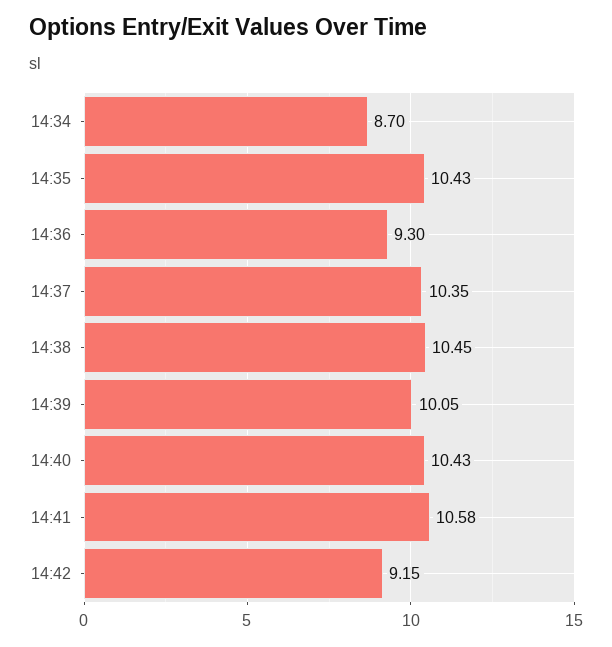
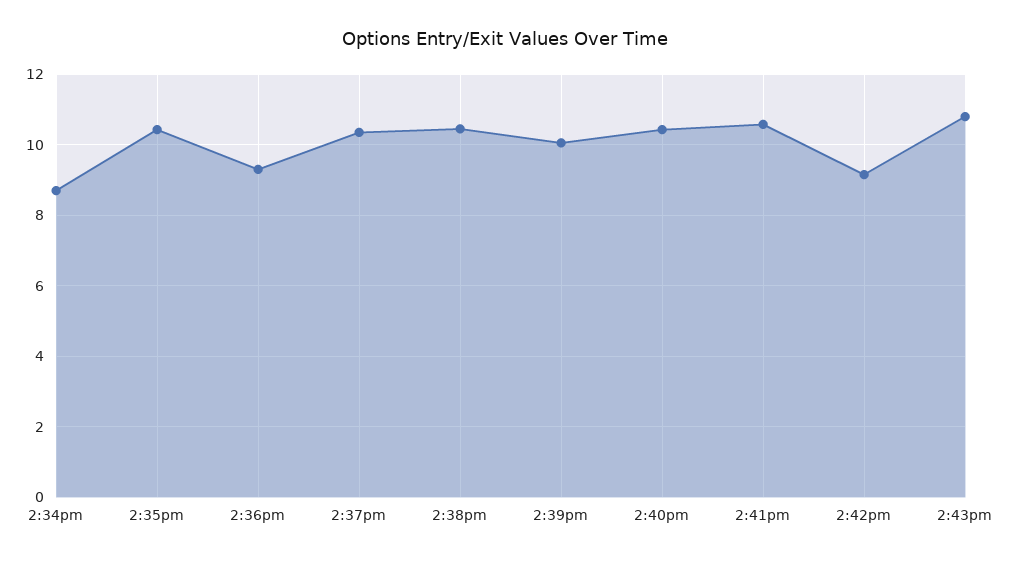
2:43pm: none -> 10.8

